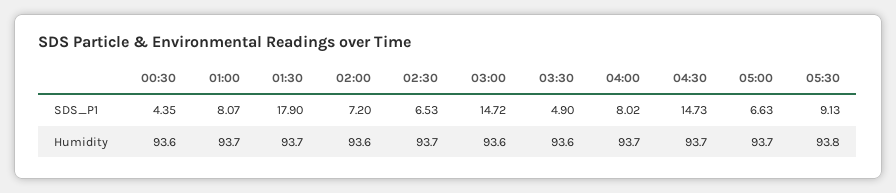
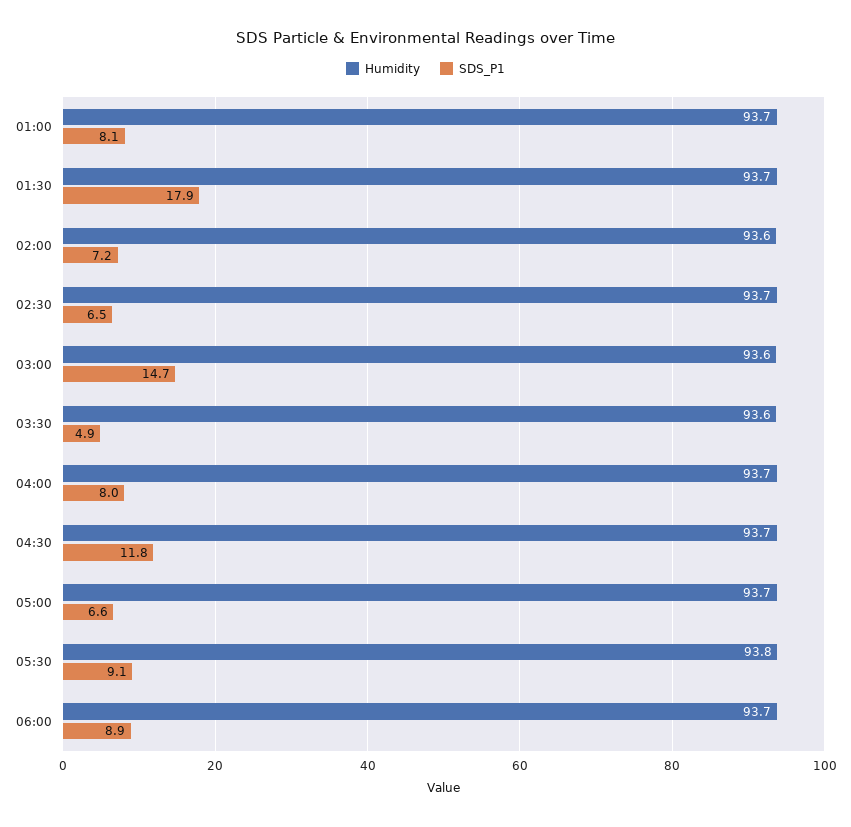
SDS_P1, 00:30: 4.35 -> none
SDS_P1, 04:30: 14.73 -> 11.8
Humidity, 00:30: 93.6 -> none
Humidity, 06:00: none -> 93.7
SDS_P1, 06:00: none -> 8.9

